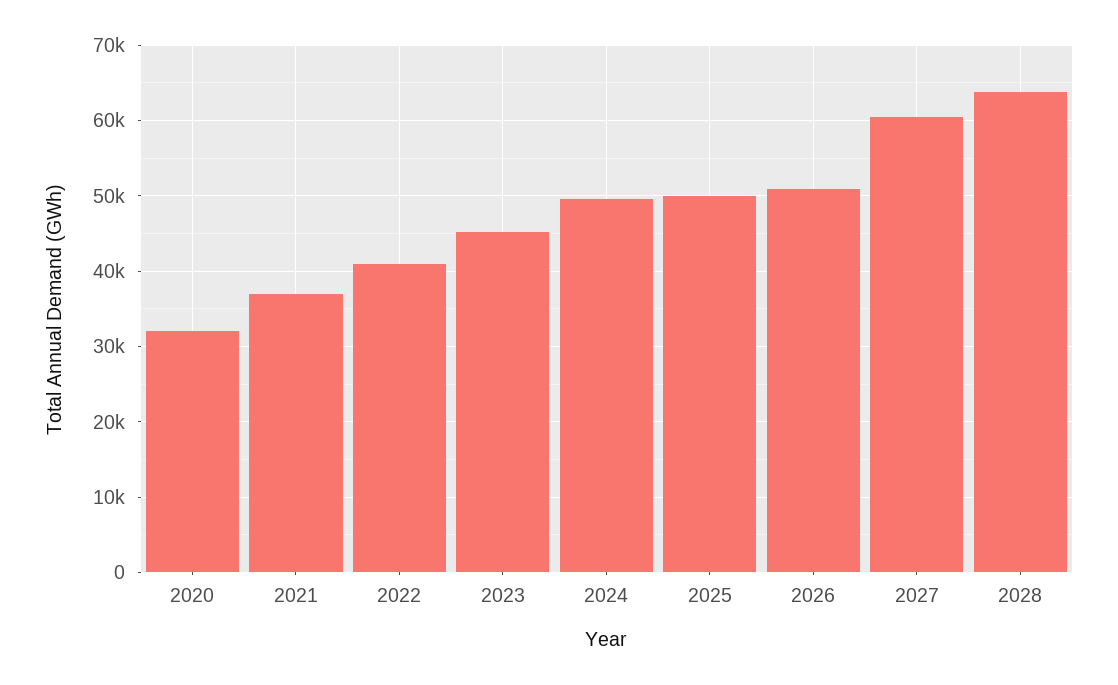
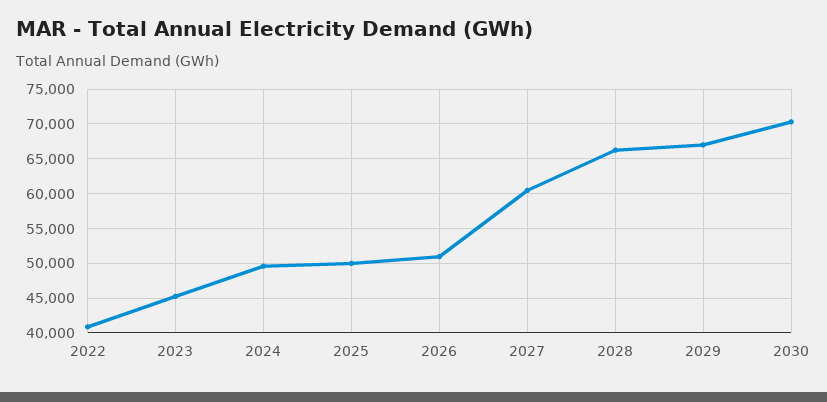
2020: 32000 -> none
2021: 37000 -> none
2028: 64000 -> 66000
2029: none -> 67000
2030: none -> 70000

